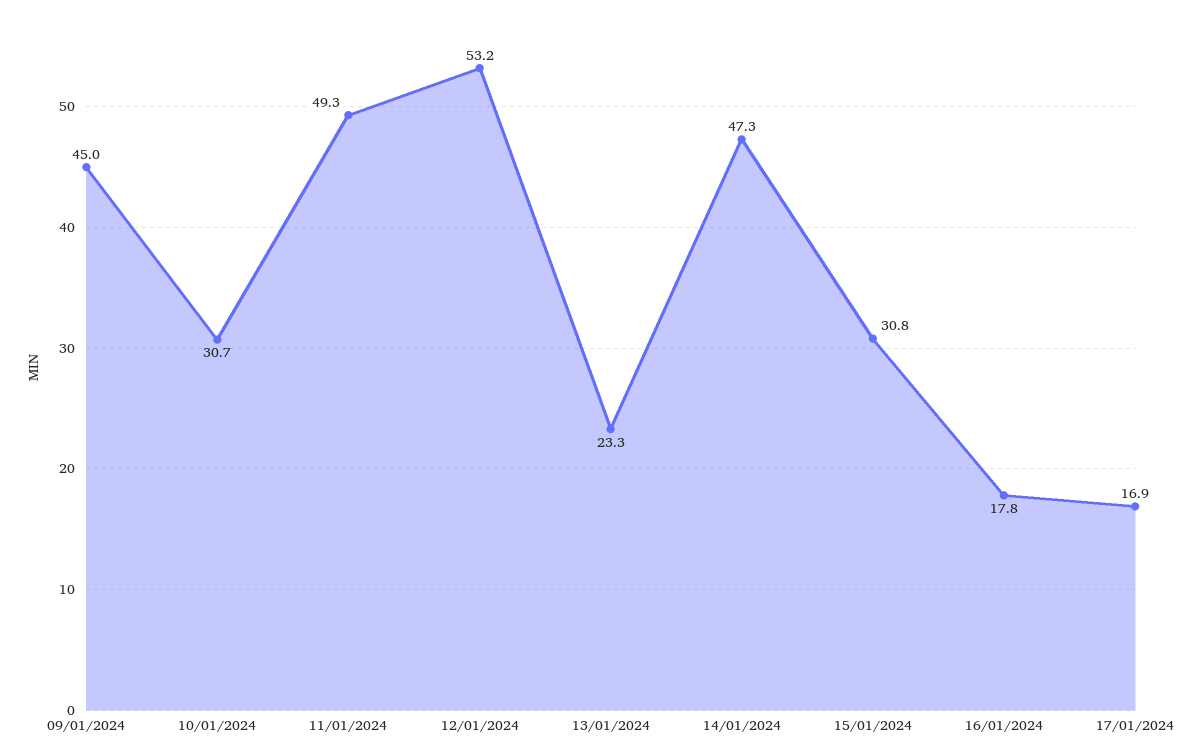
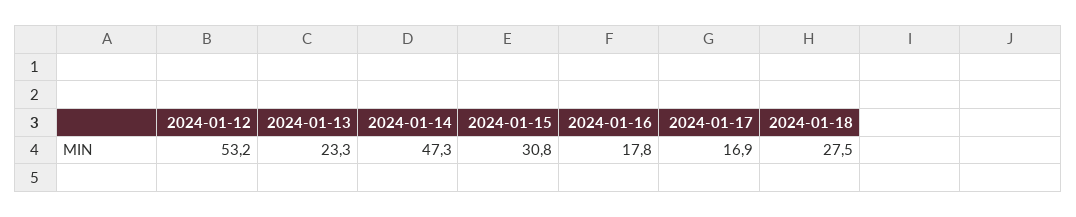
09/01/2024: 45 -> none
10/01/2024: 30.7 -> none
11/01/2024: 49.3 -> none
2024-01-18: none -> 27.5

